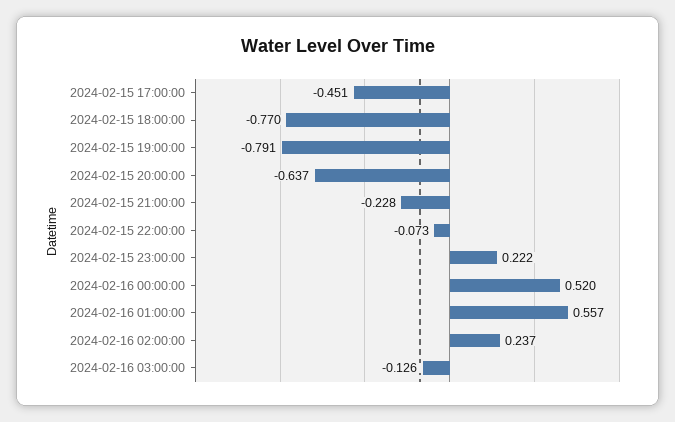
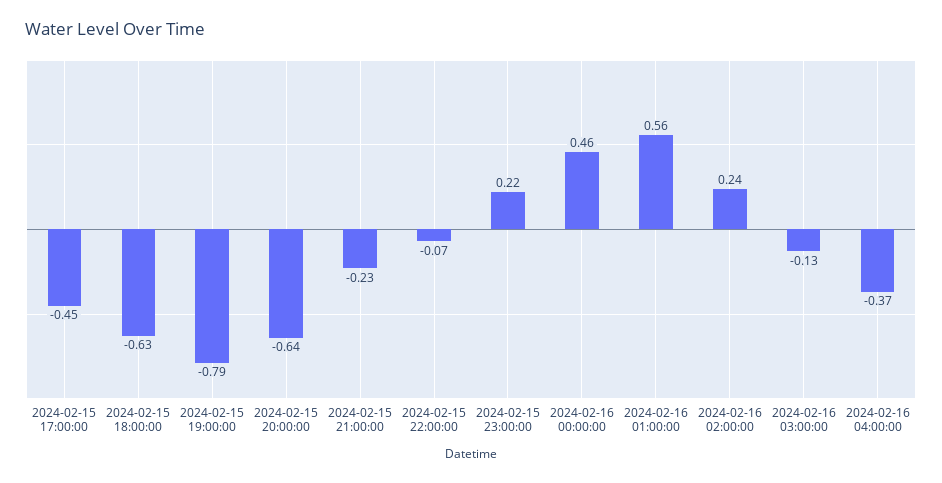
2024-02-15 18:00:00: -0.77 -> -0.63
2024-02-16 00:00:00: 0.52 -> 0.46
2024-02-16 04:00:00: none -> -0.37

